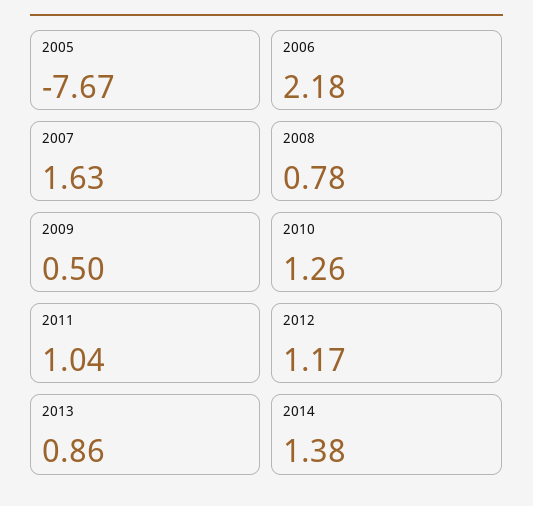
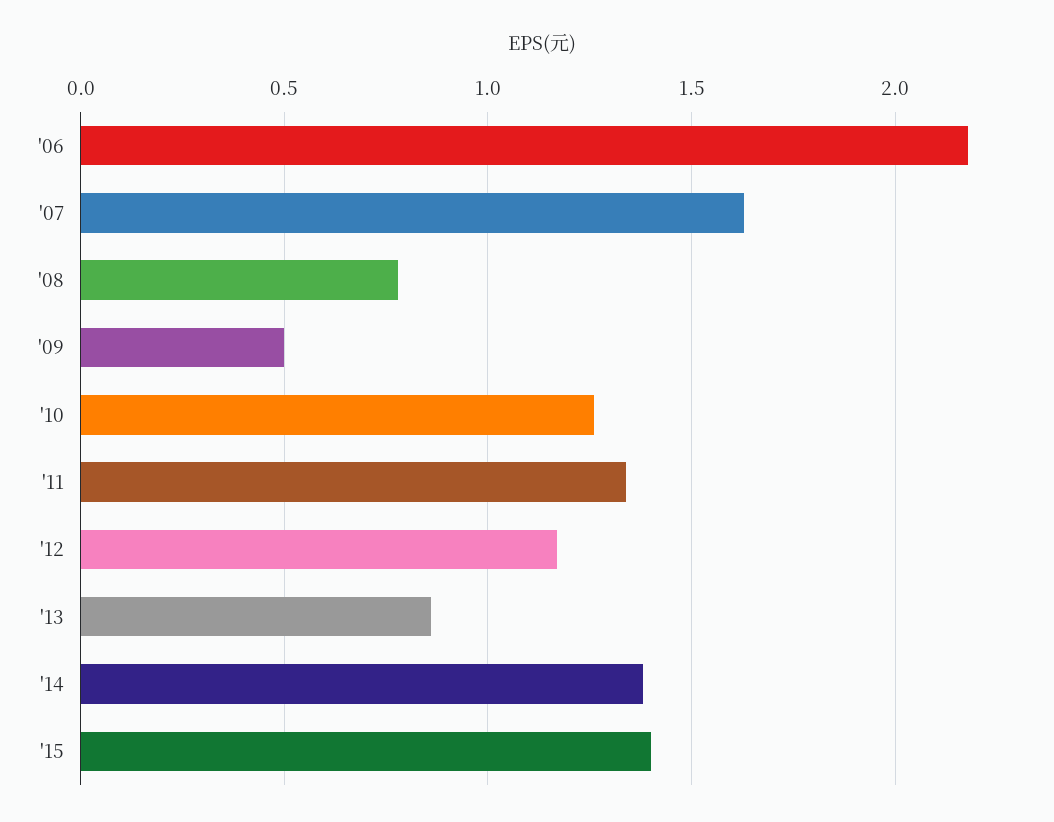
2005: -7.67 -> none
2011: 1.04 -> 1.35
'15: none -> 1.4

